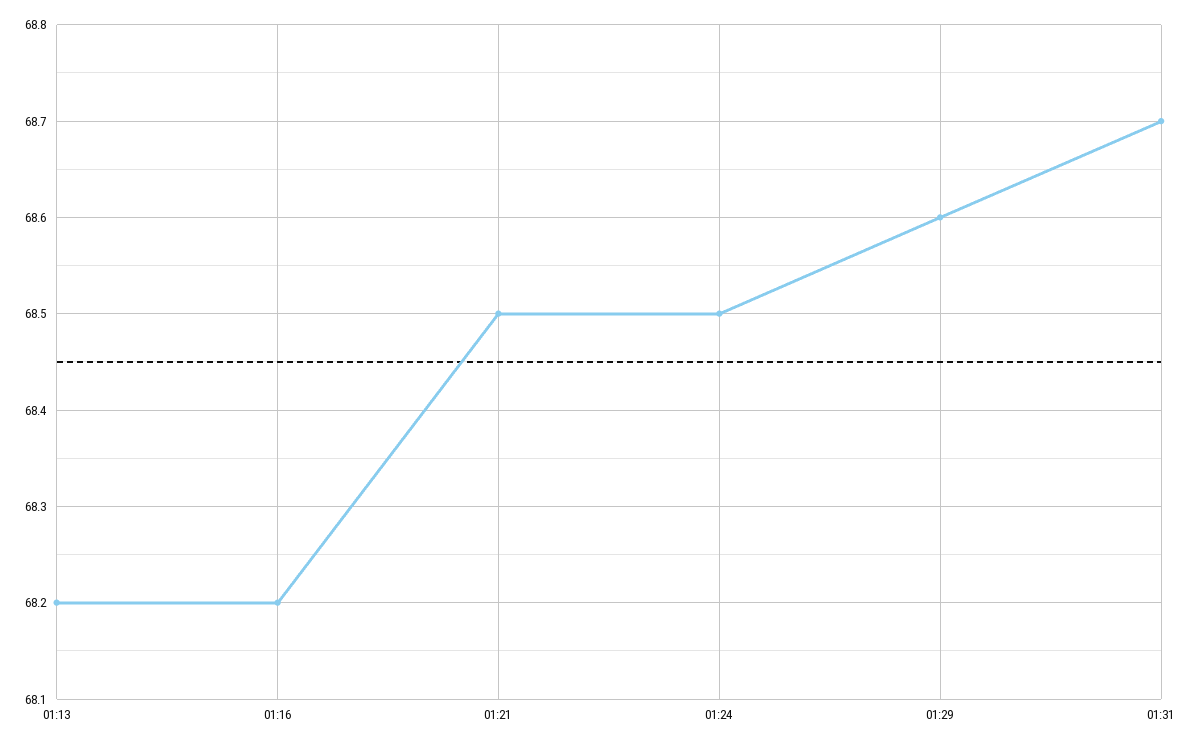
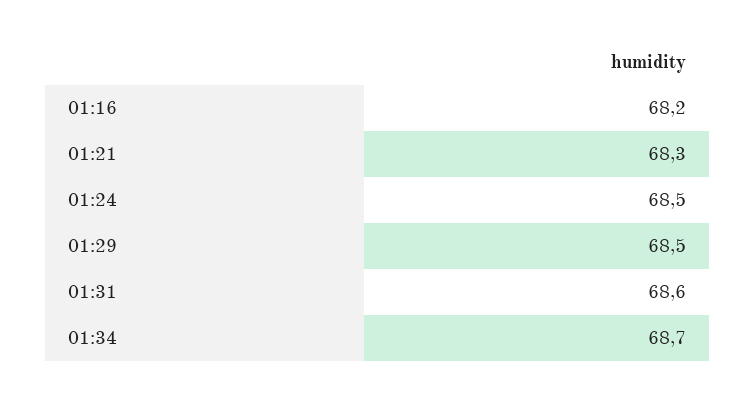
01:13: 68.2 -> none
01:21: 68.5 -> 68.3
01:29: 68.6 -> 68.5
01:31: 68.7 -> 68.6
01:34: none -> 68.7

